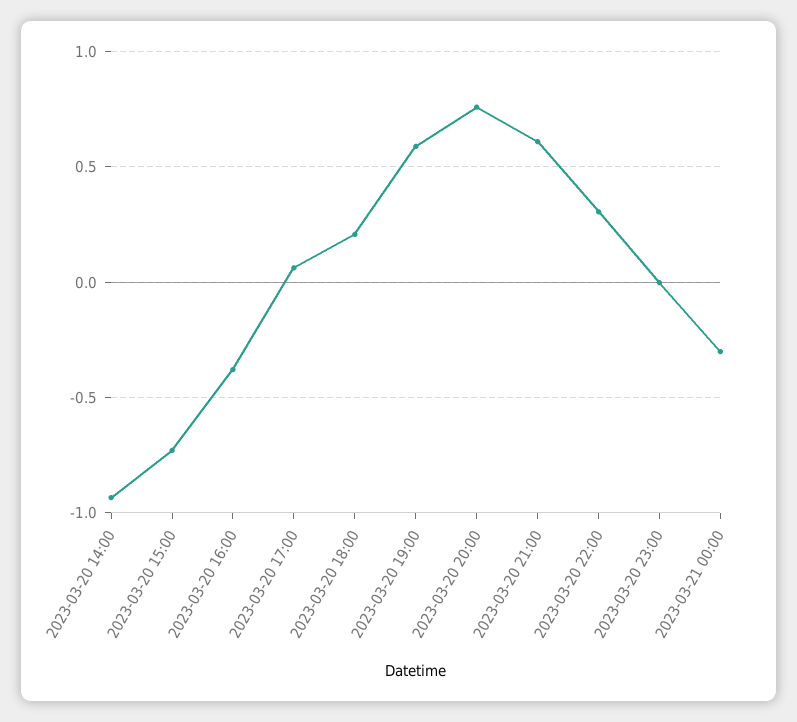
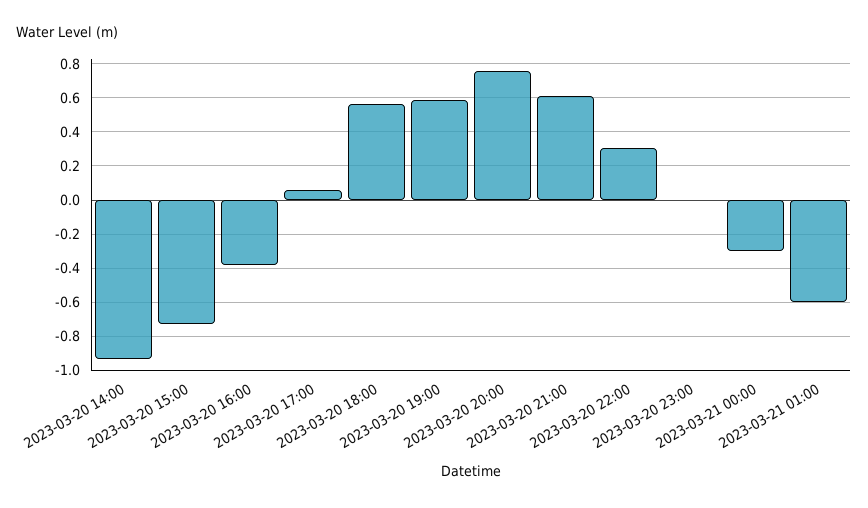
2023-03-20 18:00: 0.2 -> 0.55
2023-03-21 01:00: none -> -0.6

